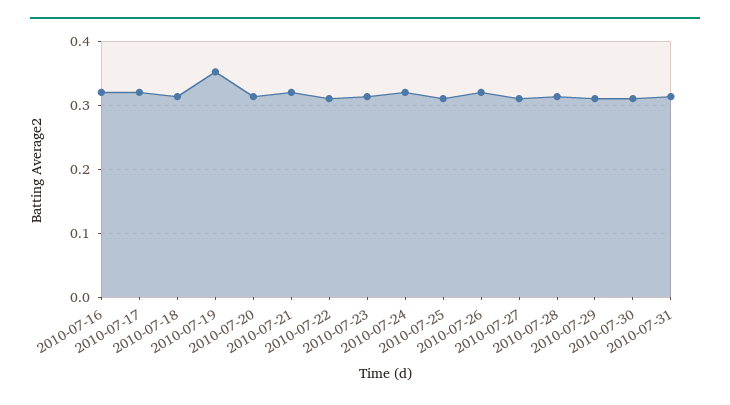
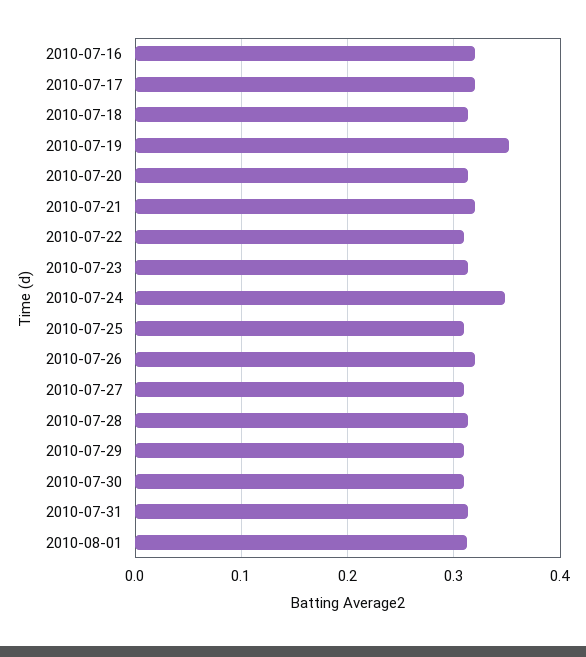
2010-07-24: 0.32 -> 0.35
2010-08-01: none -> 0.31

